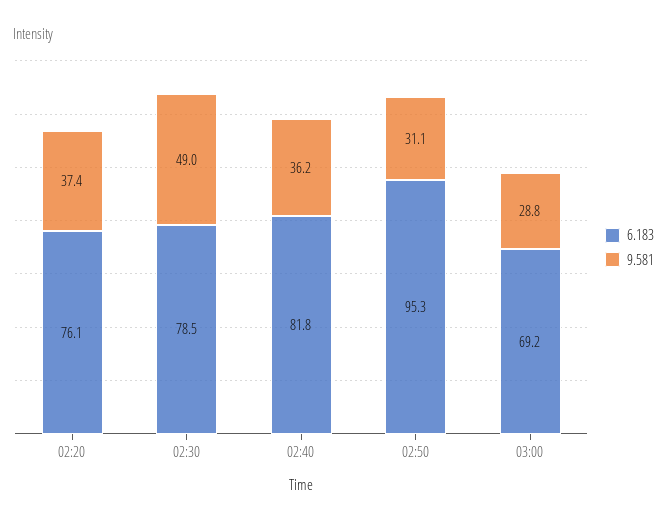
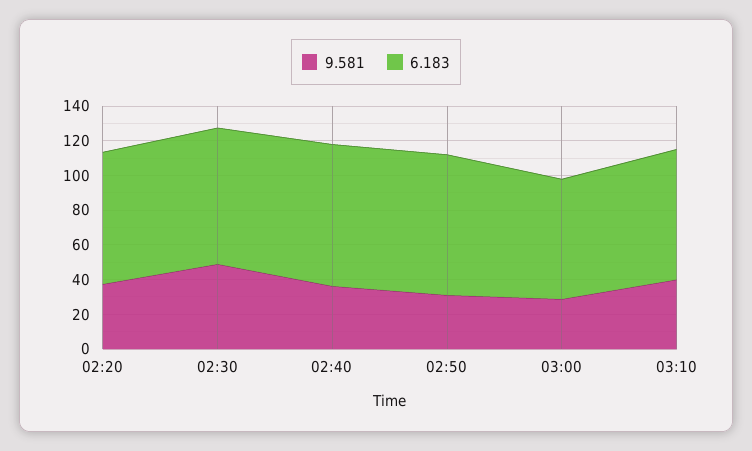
6.183, 02:50: 95.3 -> 80
9.581, 03:10: none -> 40
6.183, 03:10: none -> 75

